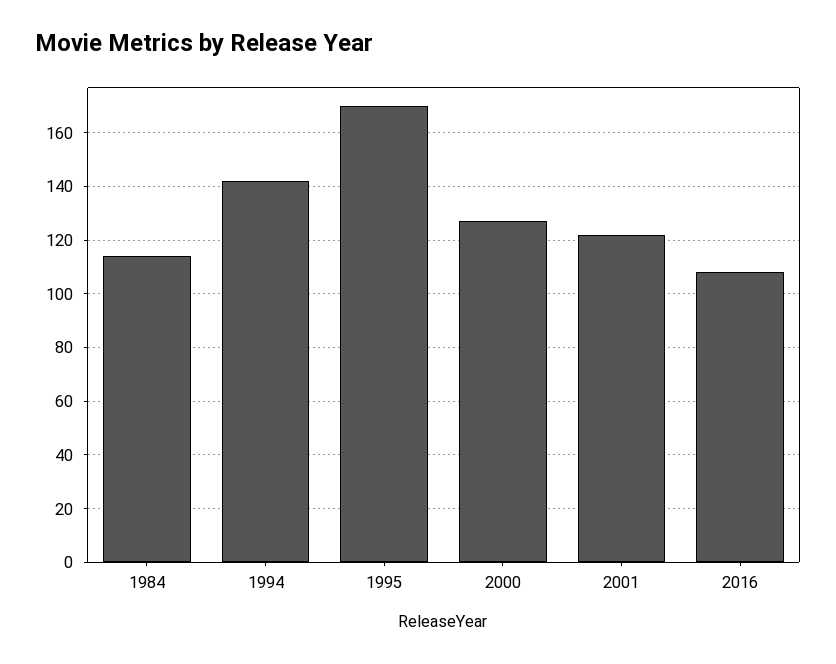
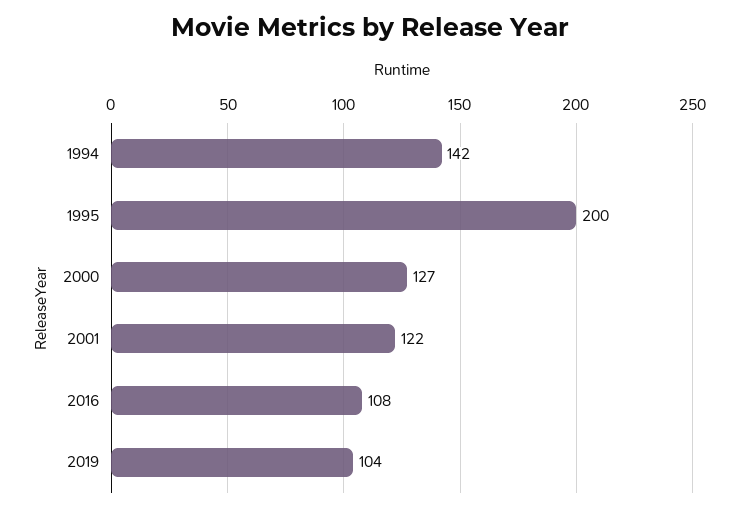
1984: 115 -> none
1995: 170 -> 200
2019: none -> 104

